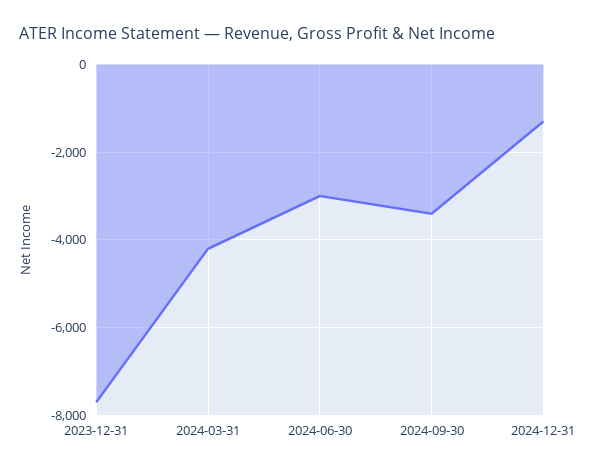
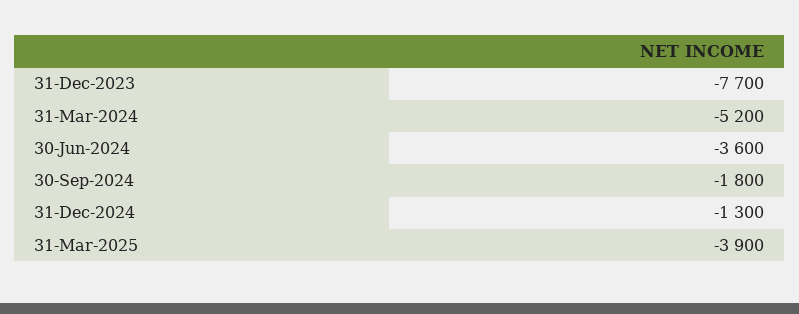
2024-03-31: -4200 -> -5200
2024-06-30: -3000 -> -3600
2024-09-30: -3400 -> -1800
31-Mar-2025: none -> -3900

